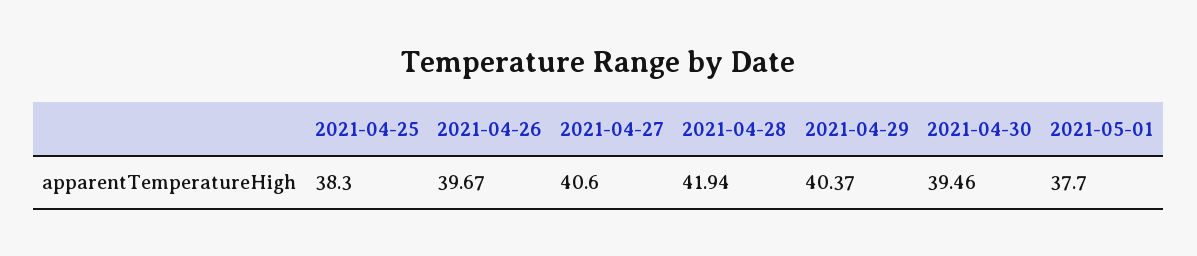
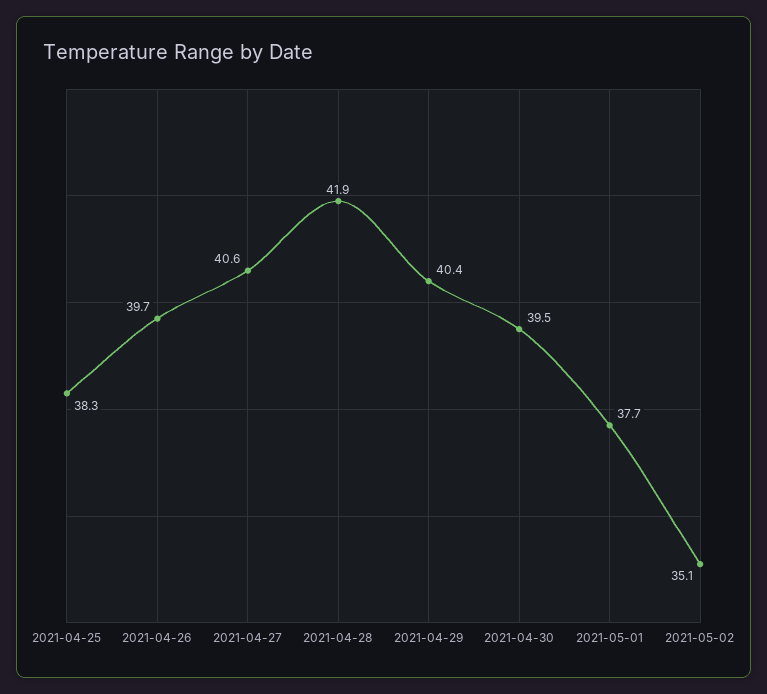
2021-05-02: none -> 35.1

